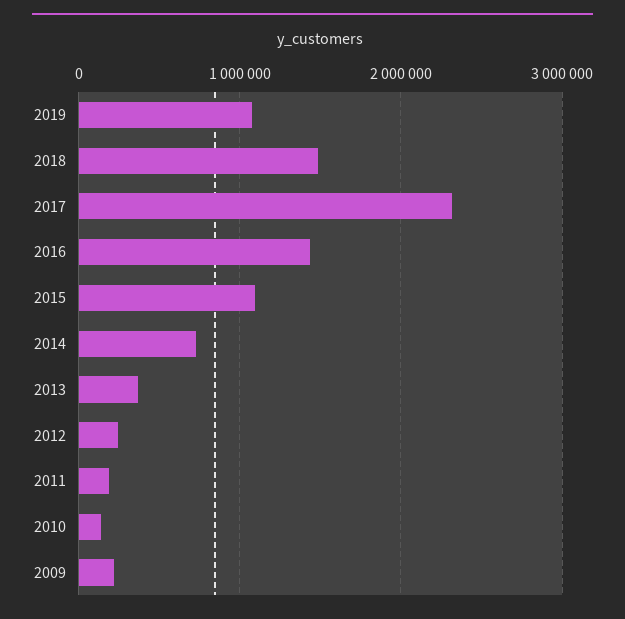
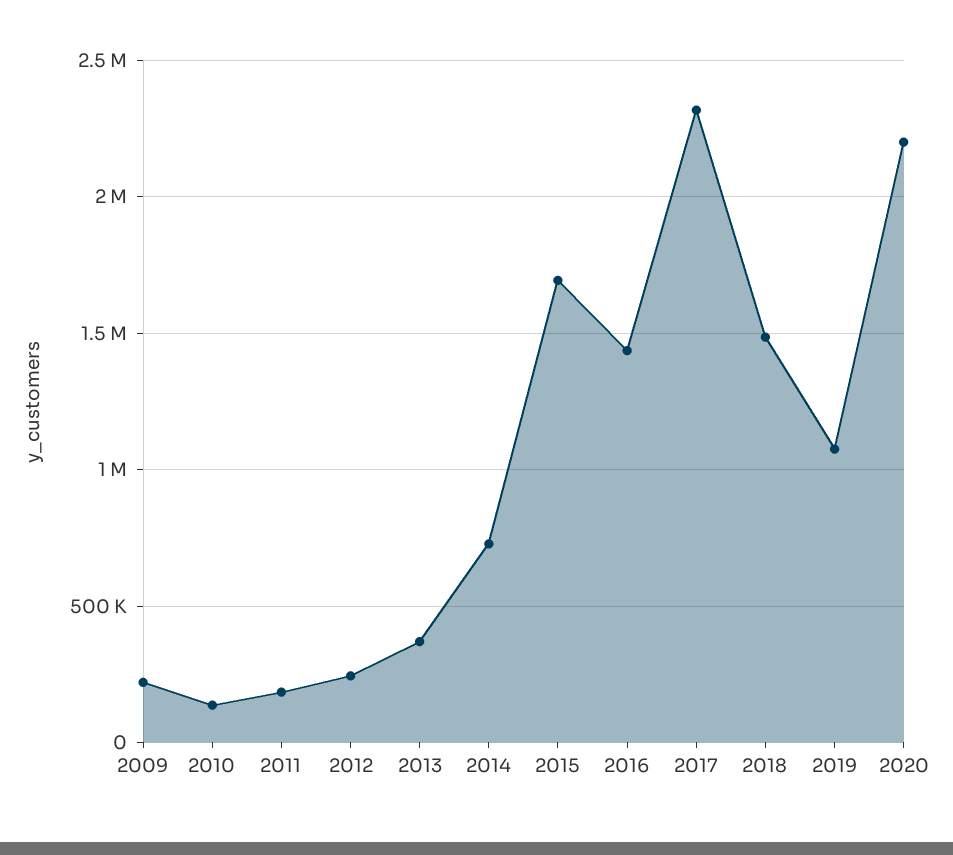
2015: 1100000 -> 1700000
2020: none -> 2200000

